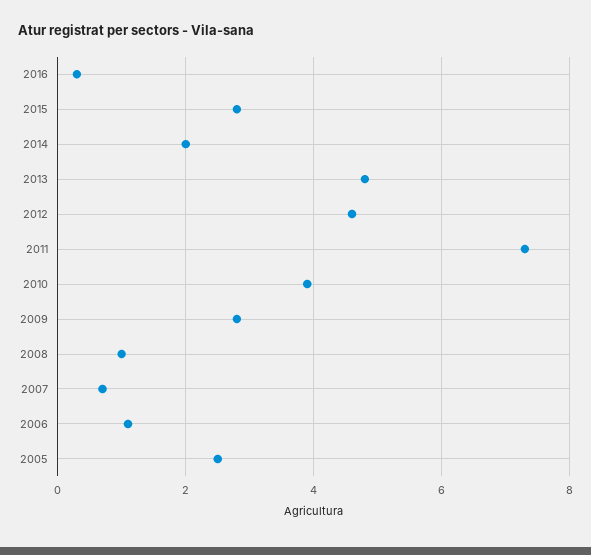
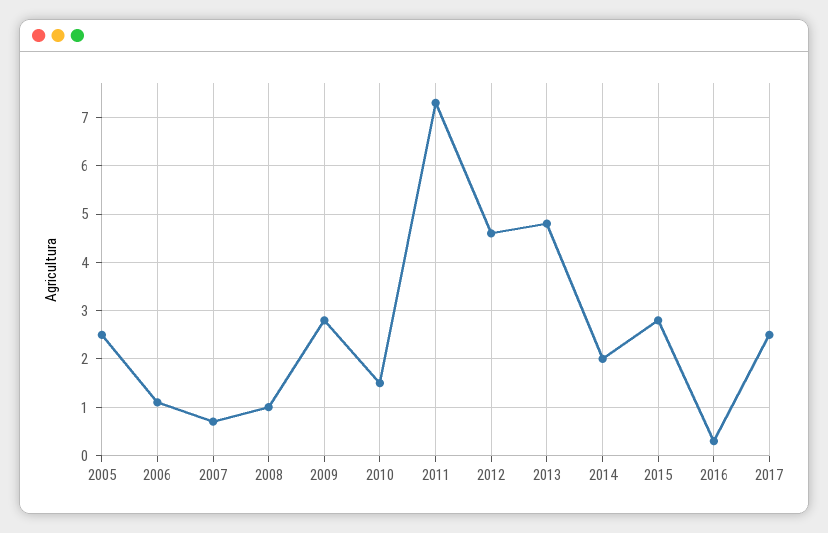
2010: 4 -> 1.5
2017: none -> 2.5

